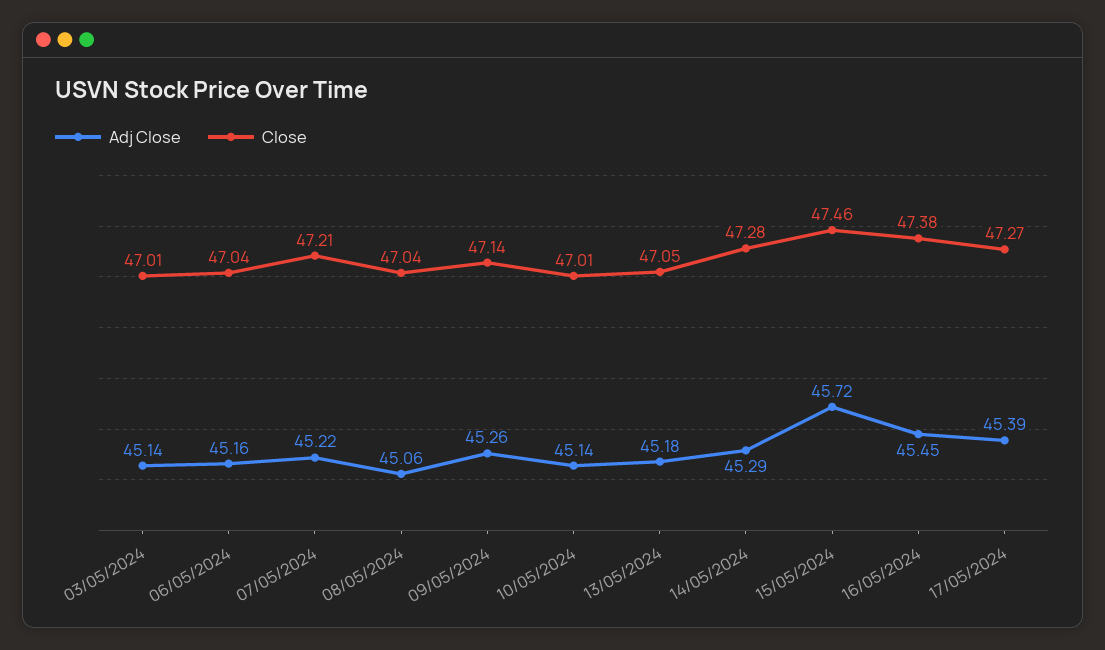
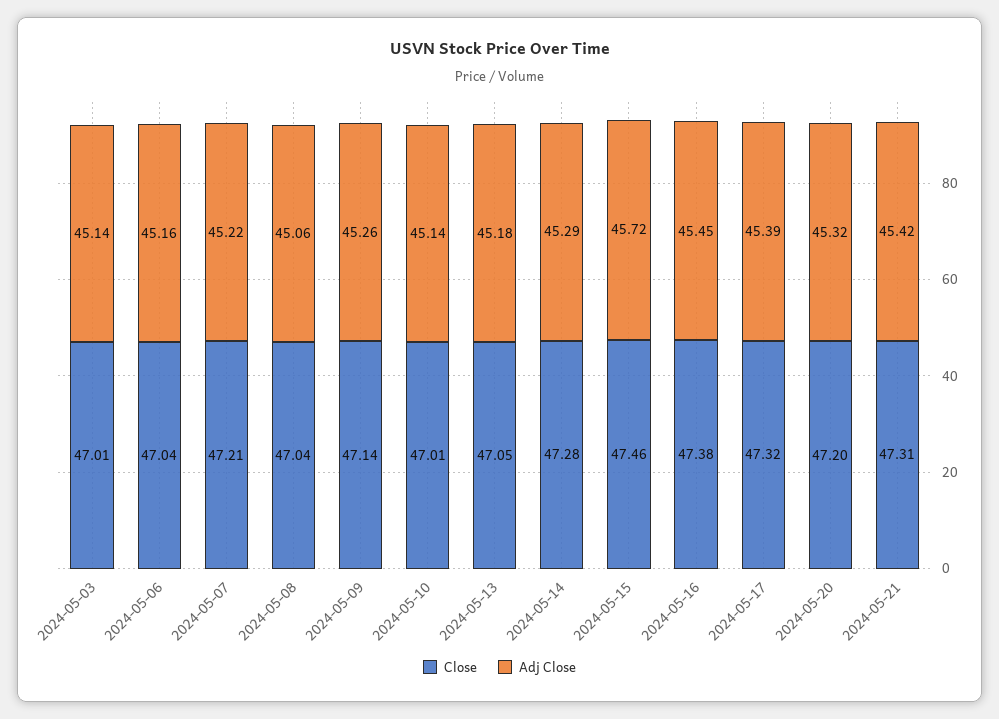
Close, 17/05/2024: 47.27 -> 47.32
Close, 2024-05-20: none -> 47.2
Adj Close, 2024-05-20: none -> 45.32
Close, 2024-05-21: none -> 47.31
Adj Close, 2024-05-21: none -> 45.42

